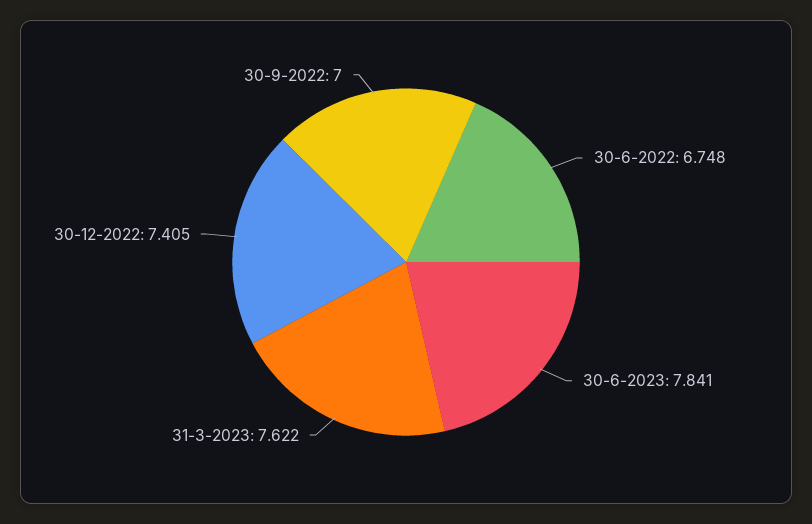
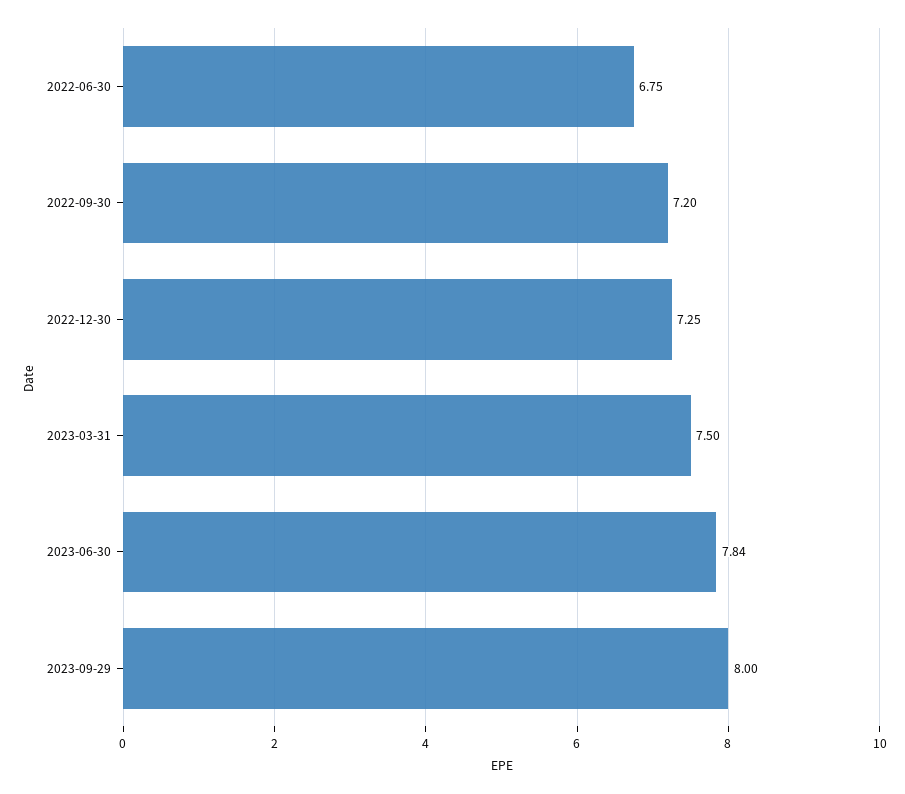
31-3-2023: 7.622 -> 7.5
30-12-2022: 7.405 -> 7.25
30-9-2022: 7 -> 7.2
2023-09-29: none -> 8

